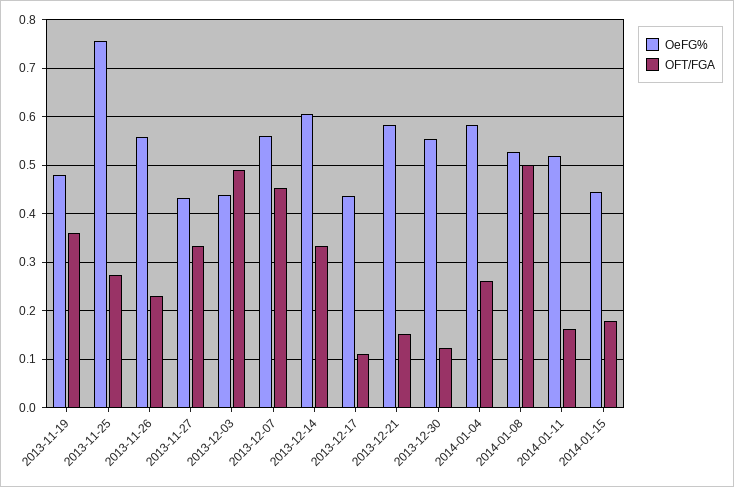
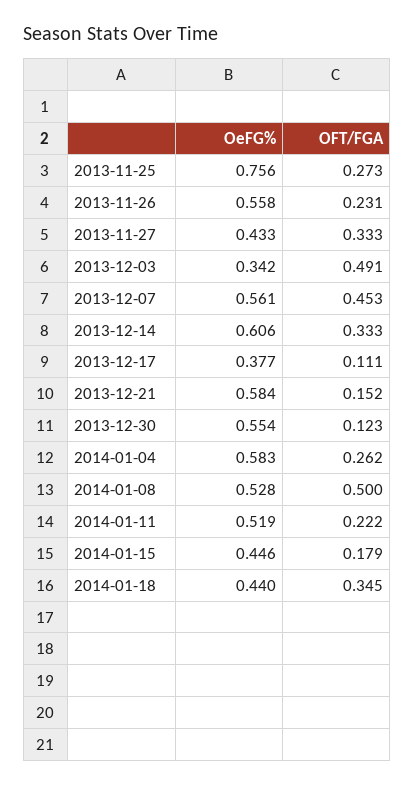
OeFG%, 2013-11-19: 0.48 -> none
OFT/FGA, 2013-11-19: 0.36 -> none
OeFG%, 2013-12-03: 0.44 -> 0.342
OeFG%, 2013-12-17: 0.44 -> 0.377
OFT/FGA, 2014-01-11: 0.16 -> 0.222
OeFG%, 2014-01-18: none -> 0.44
OFT/FGA, 2014-01-18: none -> 0.345

